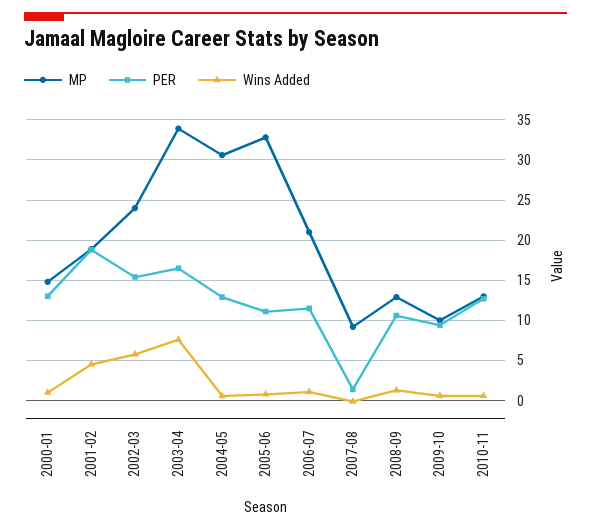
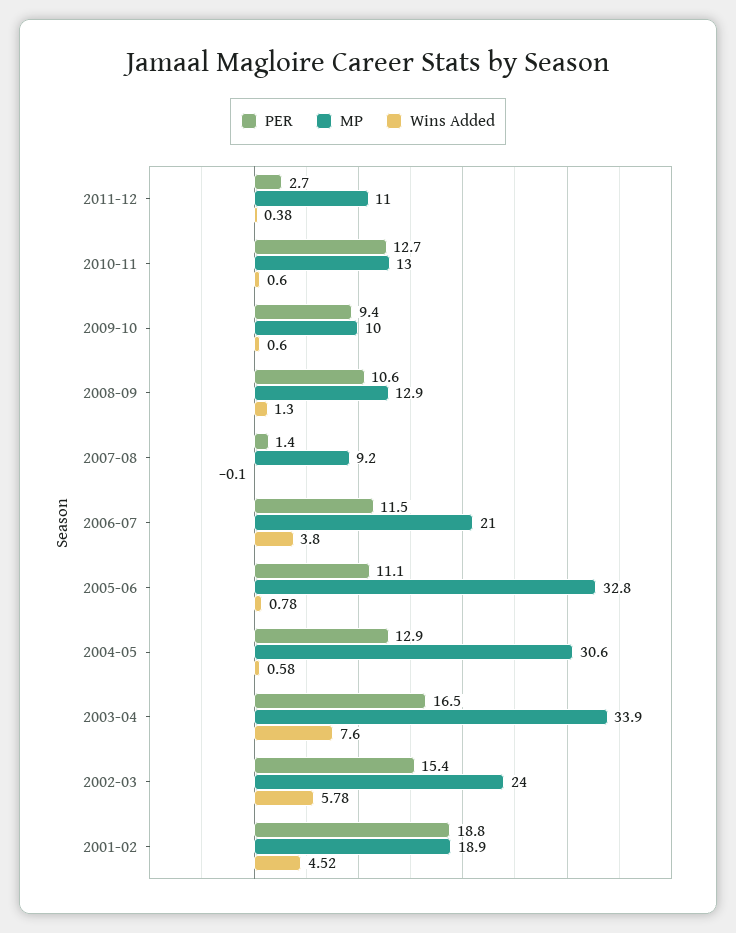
MP, 2000-01: 15 -> none
PER, 2000-01: 13 -> none
Wins Added, 2000-01: 1 -> none
Wins Added, 2006-07: 1 -> 3.8
PER, 2011-12: none -> 2.7
MP, 2011-12: none -> 11
Wins Added, 2011-12: none -> 0.38

